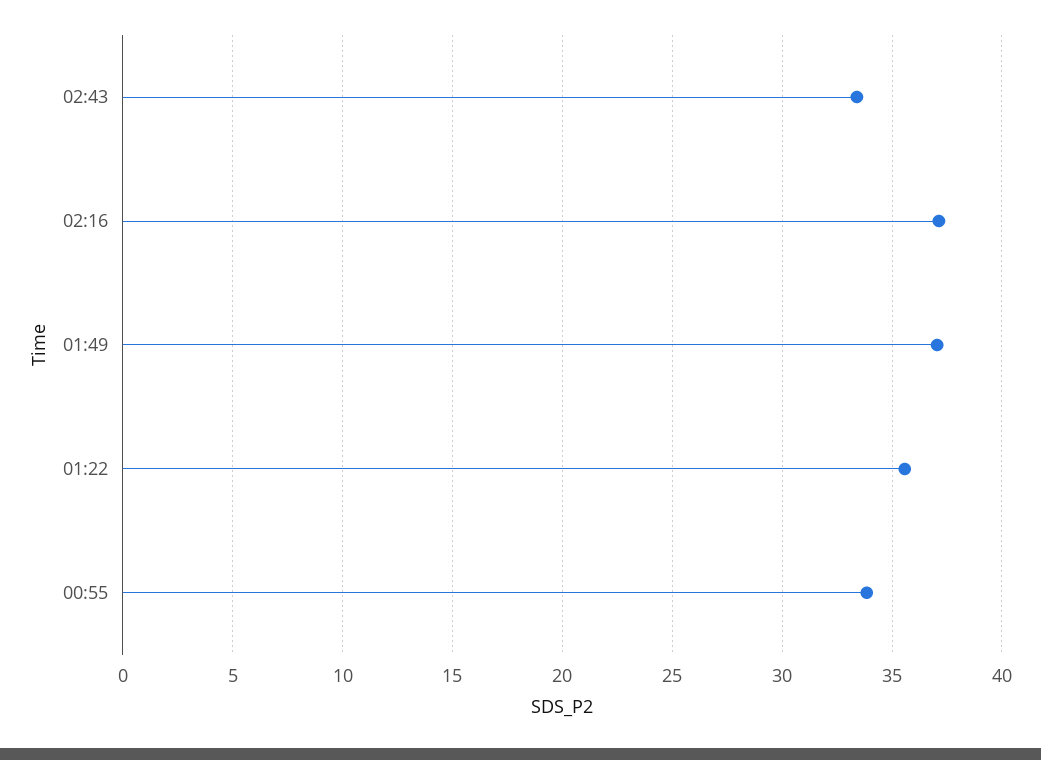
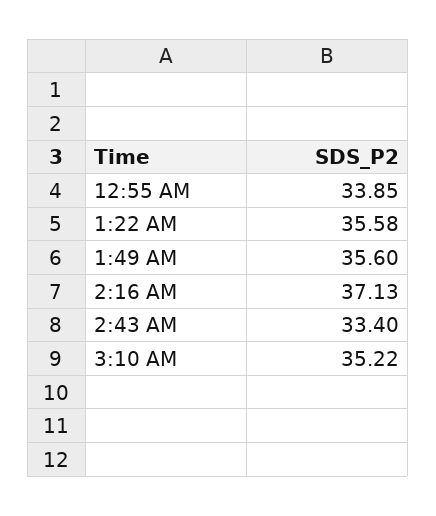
01:49: 37 -> 35.6
3:10 AM: none -> 35.22

